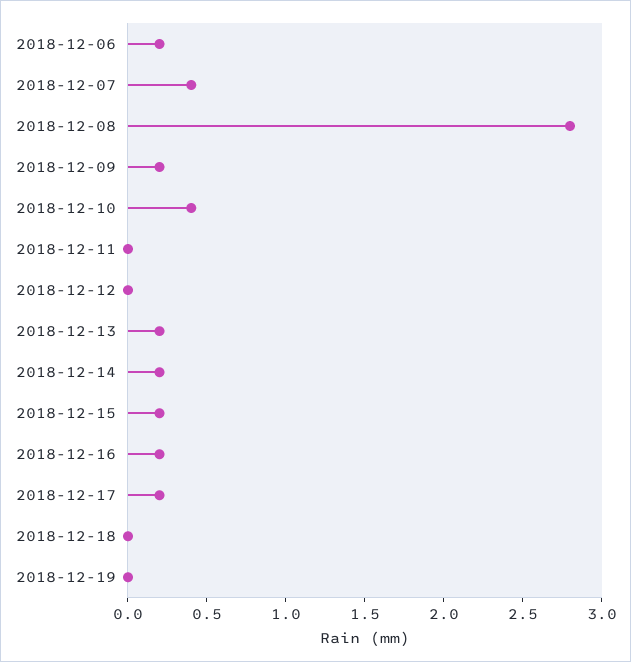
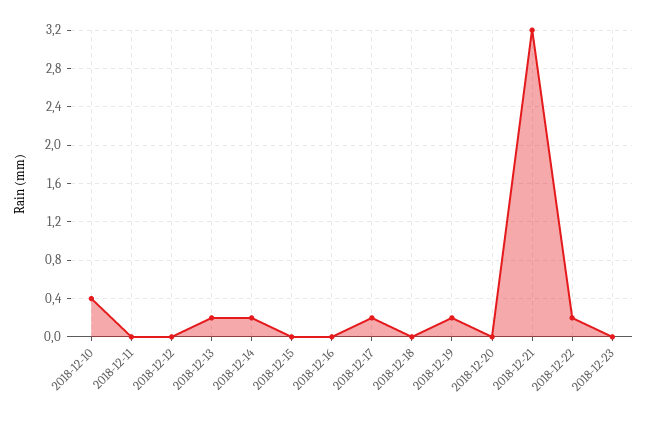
2018-12-06: 0.2 -> none
2018-12-07: 0.4 -> none
2018-12-08: 2.8 -> none
2018-12-09: 0.2 -> none
2018-12-15: 0.2 -> 0
2018-12-16: 0.2 -> 0
2018-12-19: 0 -> 0.2
2018-12-20: none -> 0
2018-12-21: none -> 3.2
2018-12-22: none -> 0.2
2018-12-23: none -> 0

